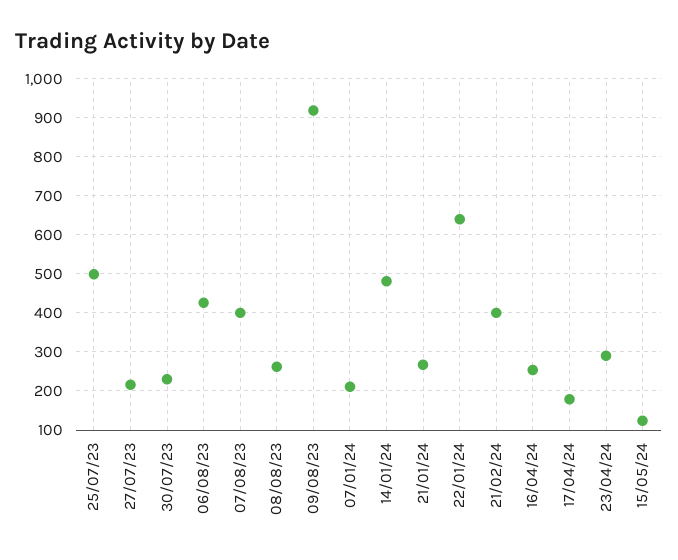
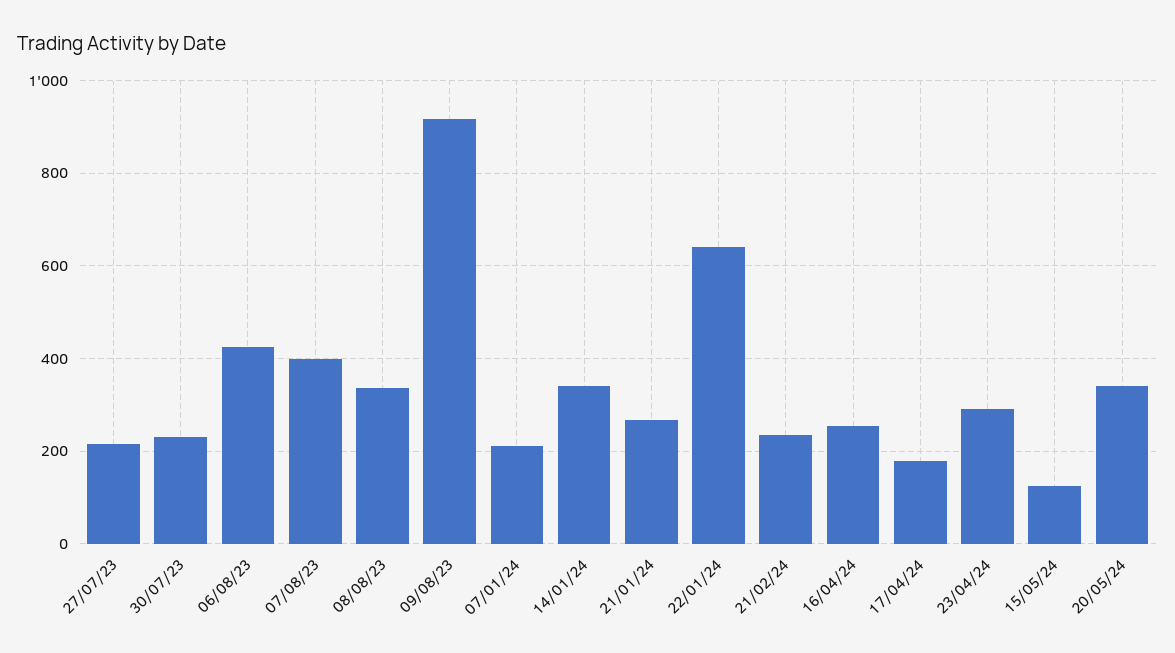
25/07/23: 500 -> none
08/08/23: 260 -> 340
14/01/24: 480 -> 340
21/02/24: 400 -> 240
20/05/24: none -> 340

